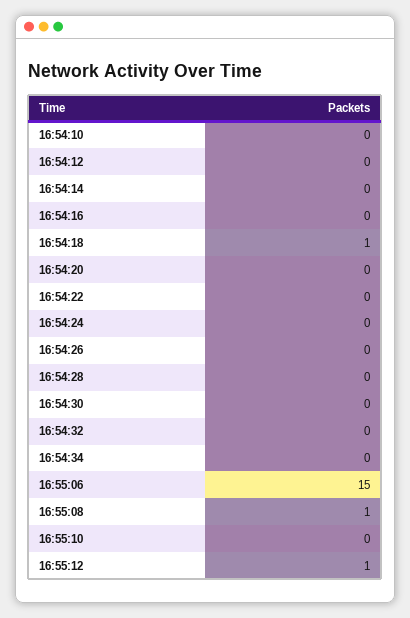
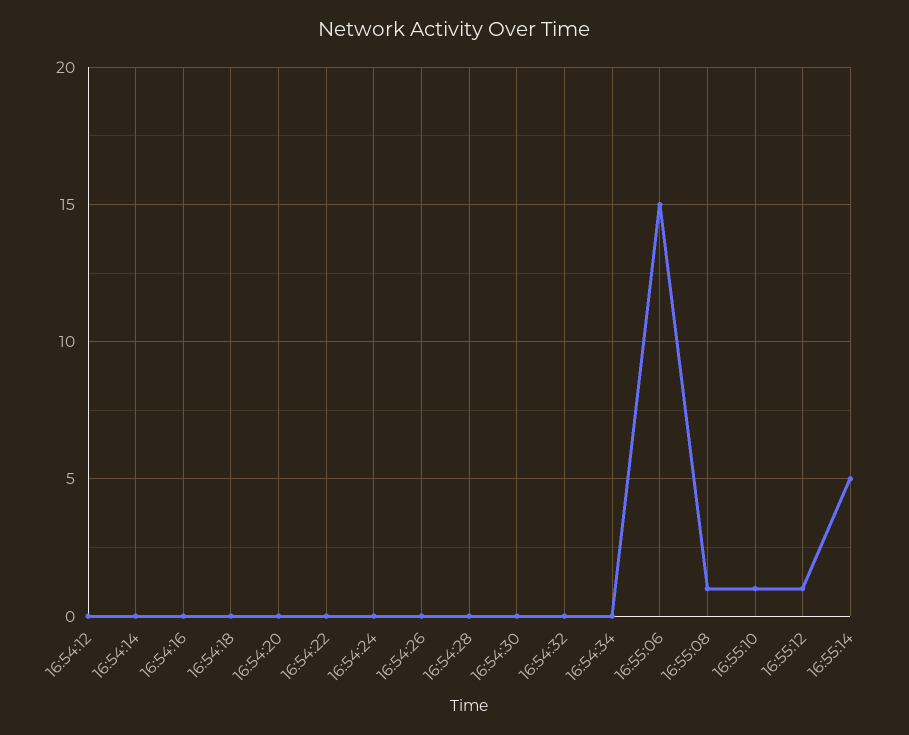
16:54:10: 0 -> none
16:54:18: 1 -> 0
16:55:10: 0 -> 1
16:55:14: none -> 5

